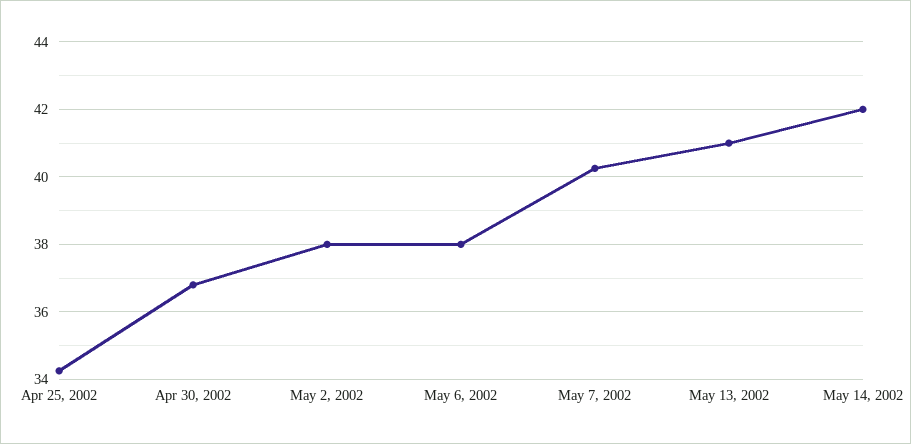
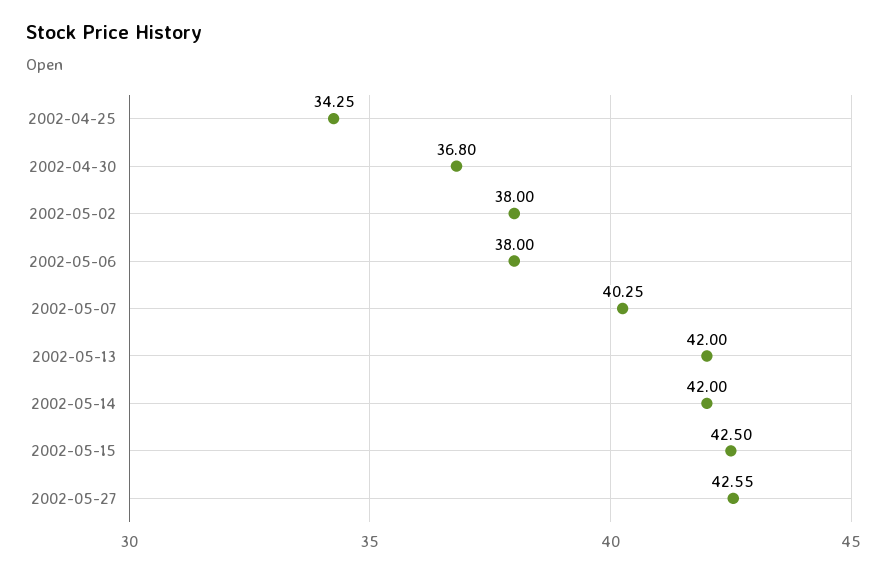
May 13, 2002: 41 -> 42
2002-05-15: none -> 42.5
2002-05-27: none -> 42.55

